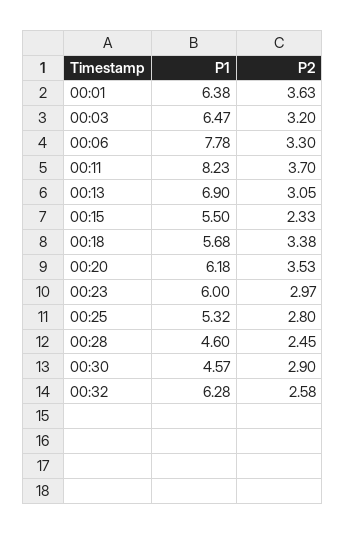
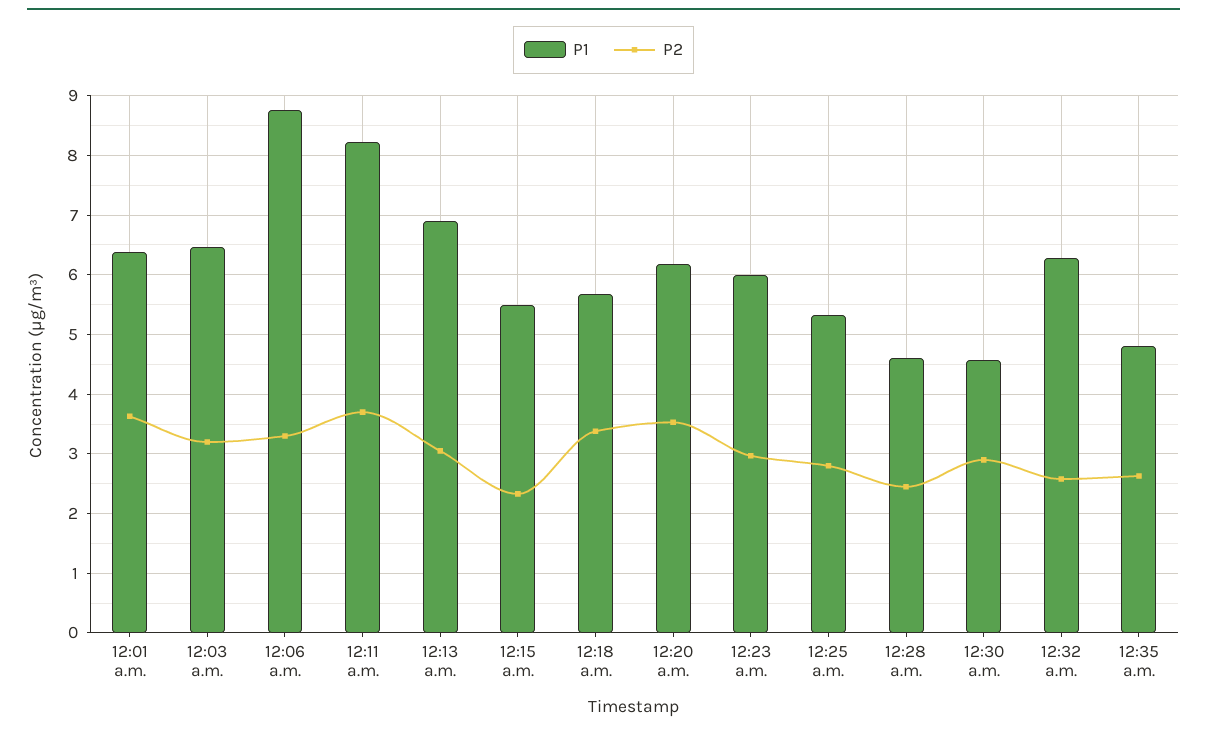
P1, 00:06: 7.78 -> 8.8
P1, 12:35 a.m.: none -> 4.8
P2, 12:35 a.m.: none -> 2.6

